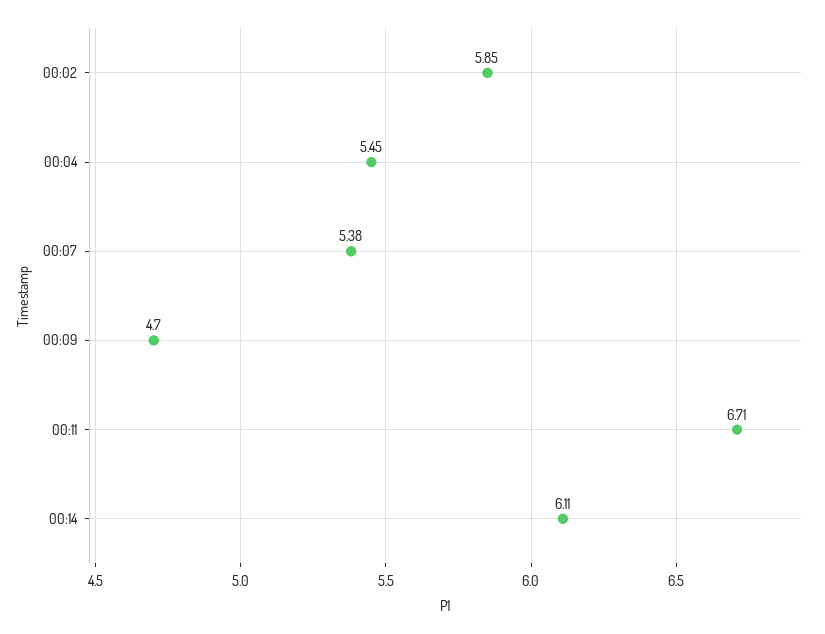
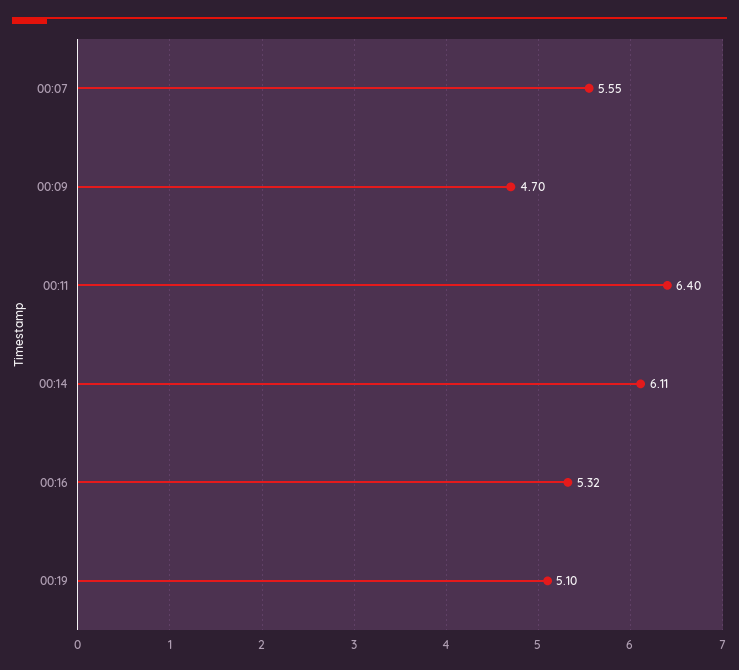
00:02: 5.85 -> none
00:04: 5.45 -> none
00:07: 5.38 -> 5.55
00:11: 6.71 -> 6.4
00:16: none -> 5.32
00:19: none -> 5.1

